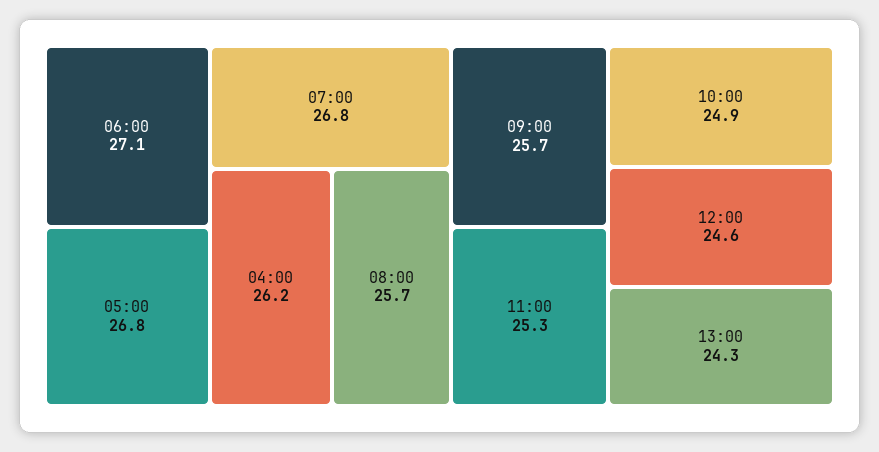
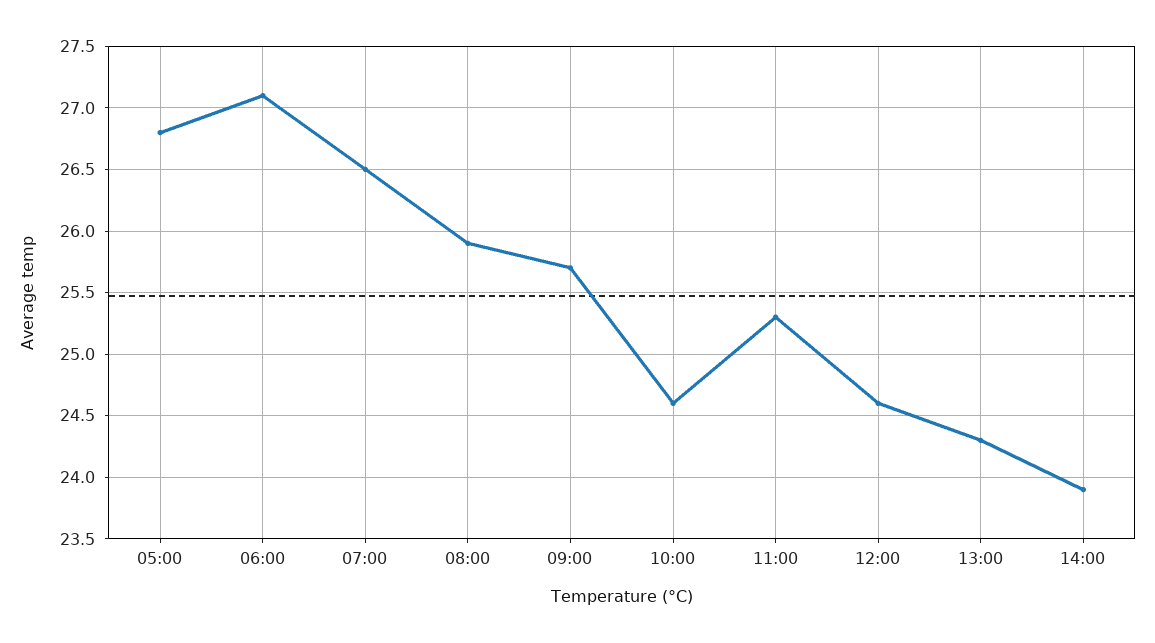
07:00: 26.8 -> 26.5
04:00: 26.2 -> none
08:00: 25.7 -> 25.9
10:00: 24.9 -> 24.6
14:00: none -> 23.9

